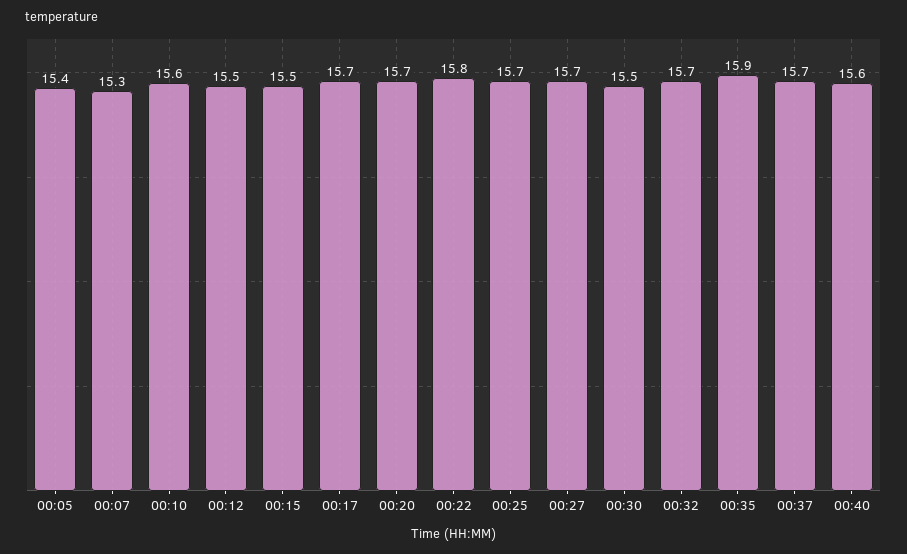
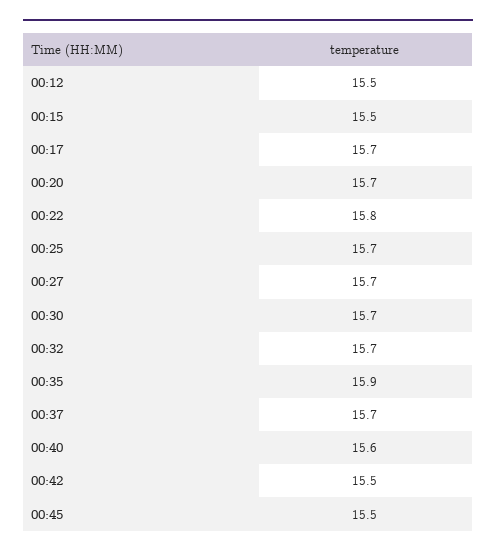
00:05: 15.4 -> none
00:07: 15.3 -> none
00:10: 15.6 -> none
00:30: 15.5 -> 15.7
00:42: none -> 15.5
00:45: none -> 15.5

